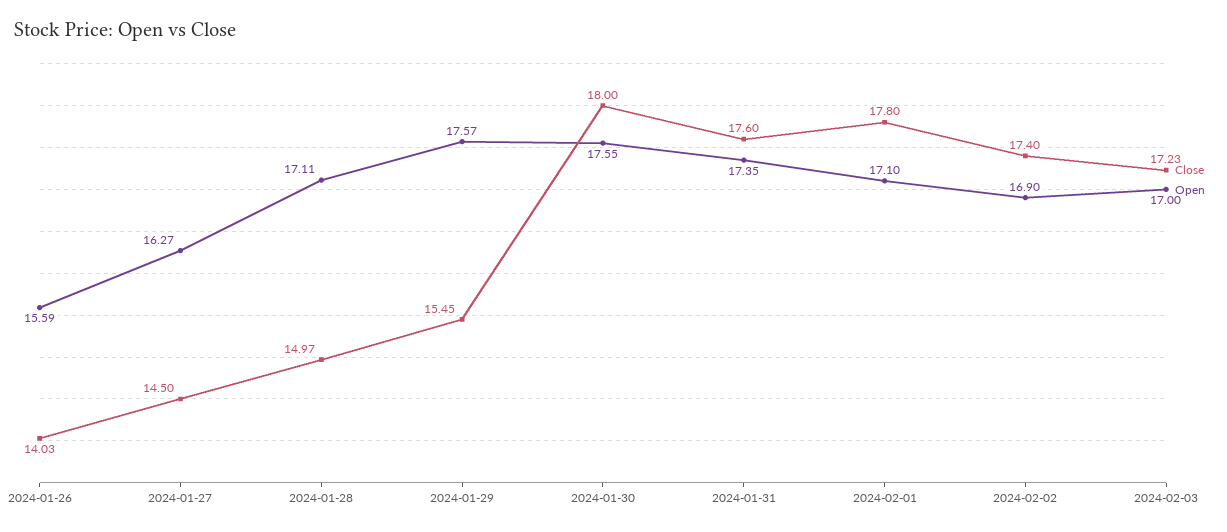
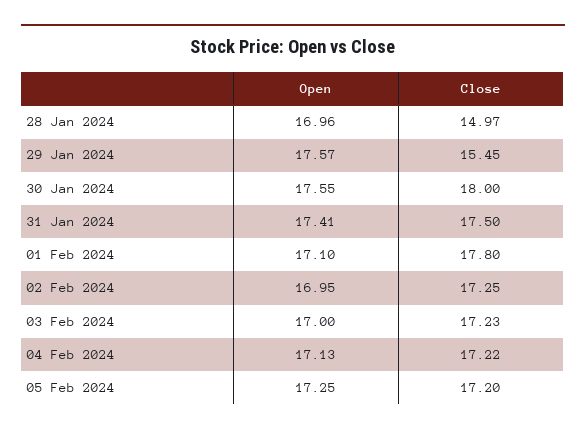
Close, 2024-01-26: 14.03 -> none
Open, 2024-01-26: 15.59 -> none
Close, 2024-01-27: 14.5 -> none
Open, 2024-01-27: 16.27 -> none
Open, 2024-01-28: 17.11 -> 16.96
Close, 2024-01-31: 17.6 -> 17.5
Open, 2024-01-31: 17.35 -> 17.41
Close, 2024-02-02: 17.4 -> 17.25
Open, 2024-02-02: 16.9 -> 16.95
Open, 04 Feb 2024: none -> 17.13
Close, 04 Feb 2024: none -> 17.22
Open, 05 Feb 2024: none -> 17.25
Close, 05 Feb 2024: none -> 17.2

